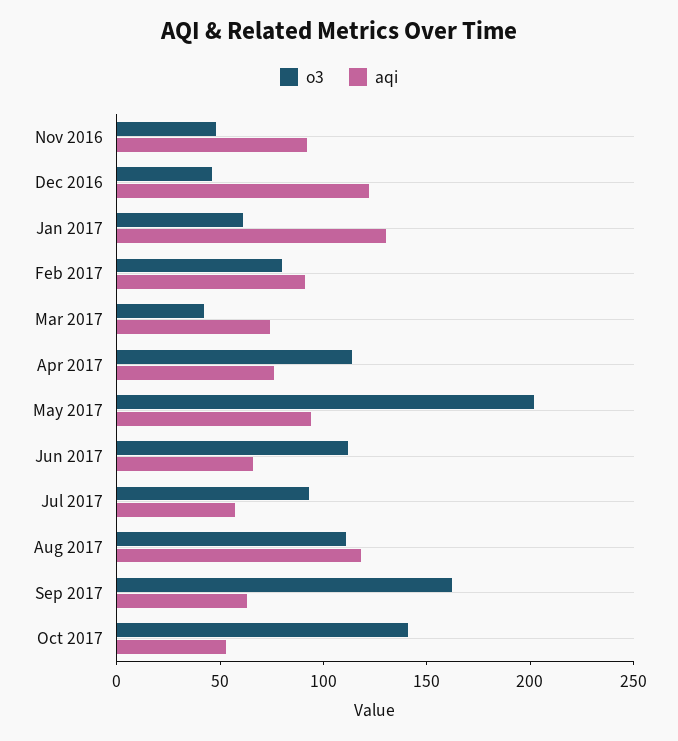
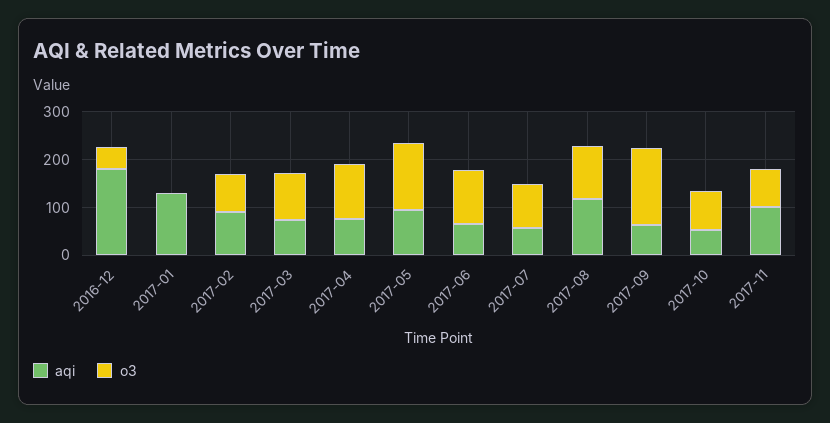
o3, Nov 2016: 50 -> none
aqi, Nov 2016: 90 -> none
aqi, Dec 2016: 120 -> 180
o3, Jan 2017: 60 -> 0
o3, Mar 2017: 40 -> 100
o3, May 2017: 200 -> 140
o3, Oct 2017: 140 -> 80
aqi, 2017-11: none -> 100
o3, 2017-11: none -> 80

